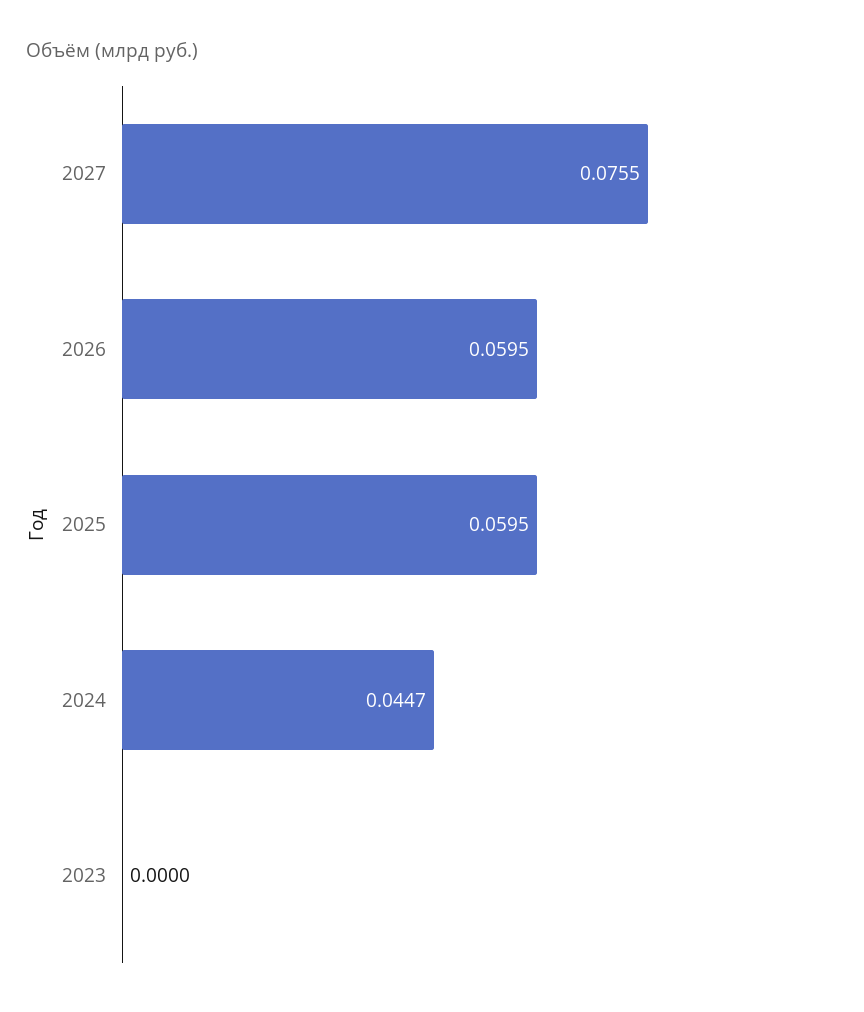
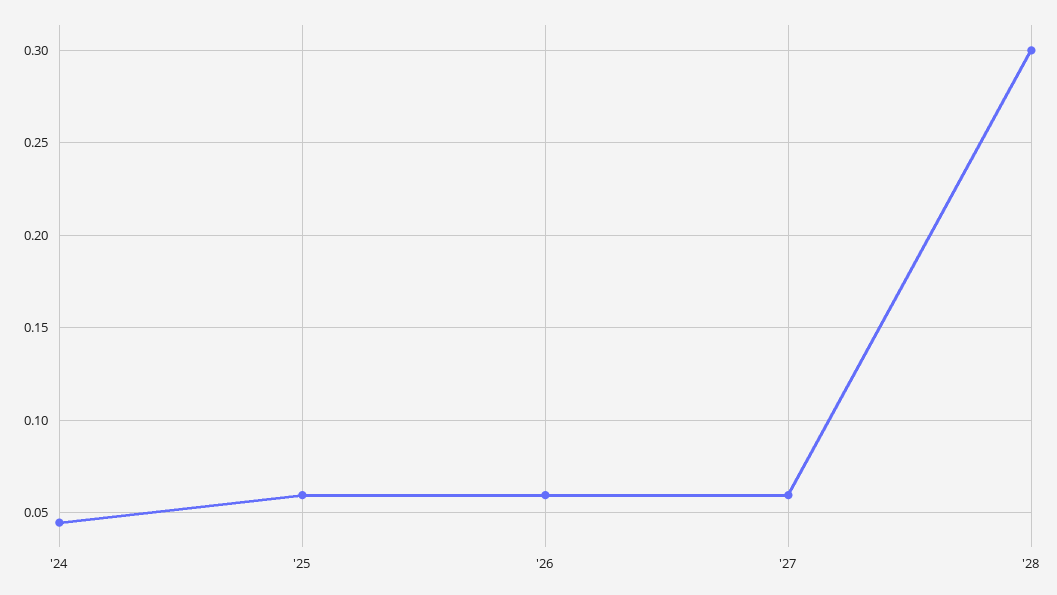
2027: 0.0755 -> 0.06
2023: 0 -> none
'28: none -> 0.3

